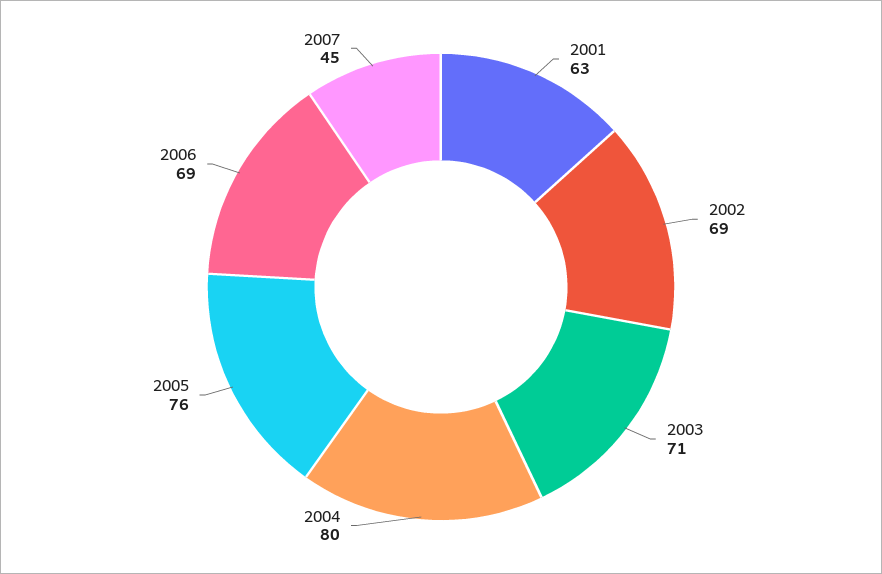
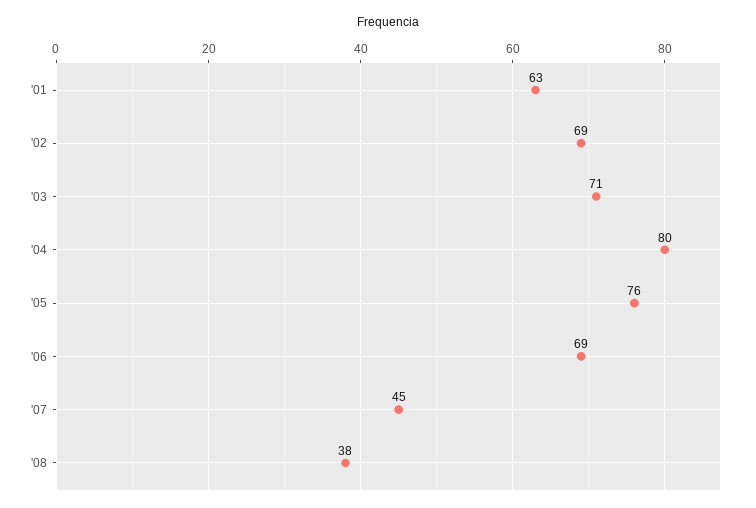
'08: none -> 38

